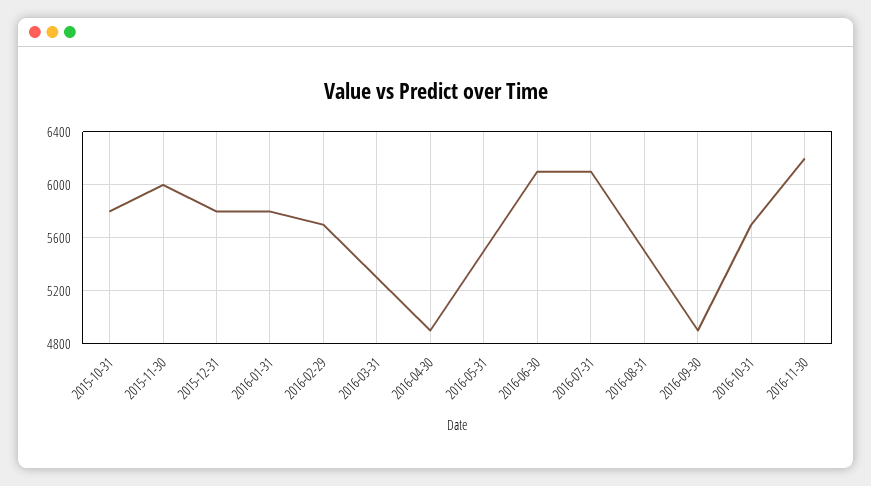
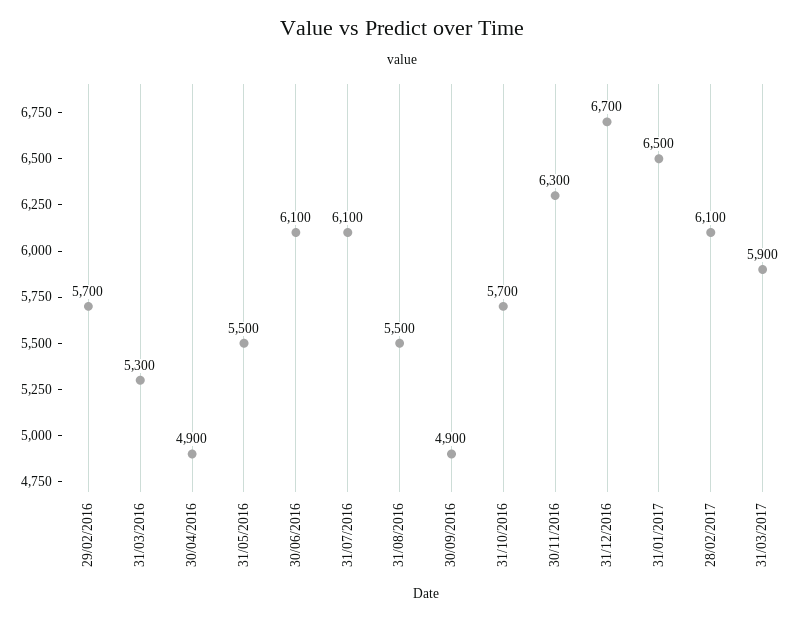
2015-10-31: 5800 -> none
2015-11-30: 6000 -> none
2015-12-31: 5800 -> none
2016-01-31: 5800 -> none
2016-11-30: 6200 -> 6300
31/12/2016: none -> 6700
31/01/2017: none -> 6500
28/02/2017: none -> 6100
31/03/2017: none -> 5900

